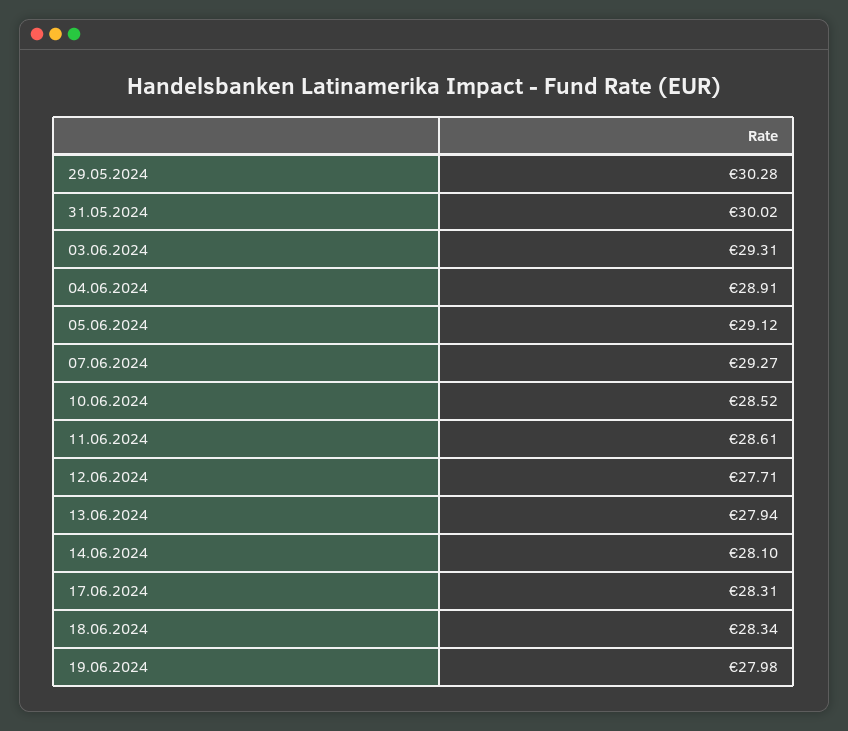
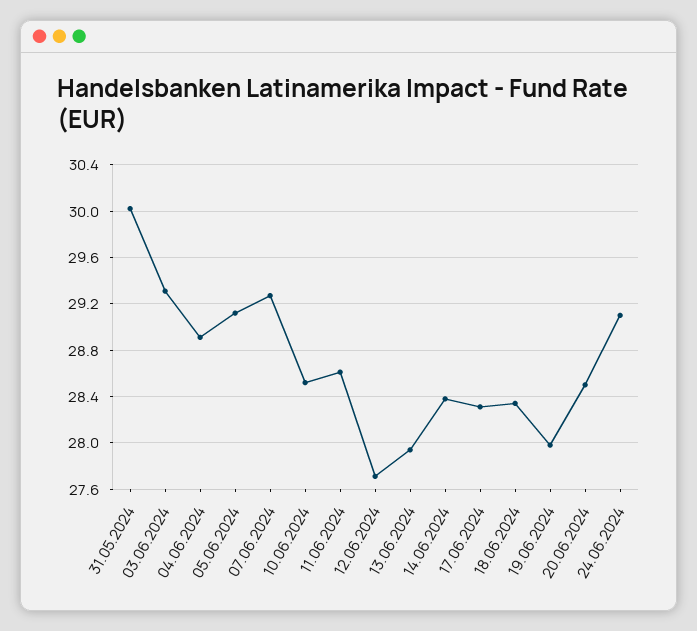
29.05.2024: 30.28 -> none
14.06.2024: 28.1 -> 28.4
20.06.2024: none -> 28.5
24.06.2024: none -> 29.1

